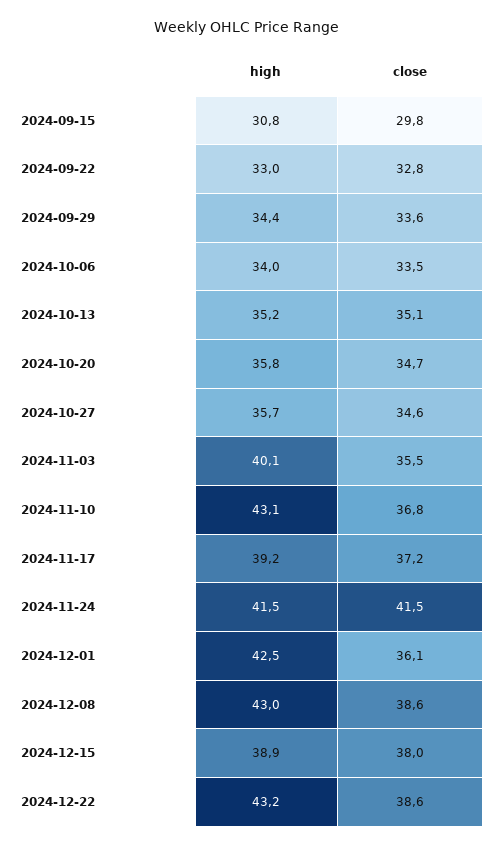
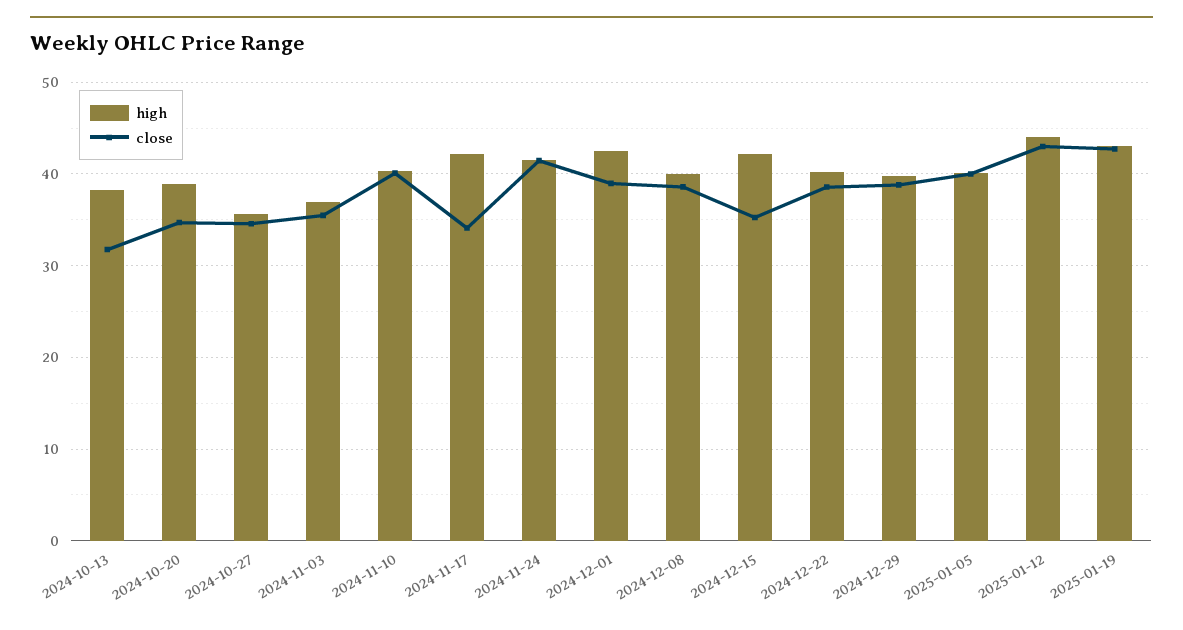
high, 2024-09-15: 30.8 -> none
close, 2024-09-15: 29.8 -> none
high, 2024-09-22: 33 -> none
close, 2024-09-22: 32.8 -> none
high, 2024-09-29: 34.4 -> none
close, 2024-09-29: 33.6 -> none
high, 2024-10-06: 34 -> none
close, 2024-10-06: 33.5 -> none
high, 2024-10-13: 35.2 -> 38
close, 2024-10-13: 35.1 -> 32
high, 2024-10-20: 35.8 -> 39
high, 2024-11-03: 40.1 -> 37
high, 2024-11-10: 43.1 -> 40
close, 2024-11-10: 36.8 -> 40
high, 2024-11-17: 39.2 -> 42
close, 2024-11-17: 37.2 -> 34
close, 2024-12-01: 36.1 -> 39
high, 2024-12-08: 43 -> 40
high, 2024-12-15: 38.9 -> 42
close, 2024-12-15: 38 -> 35
high, 2024-12-22: 43.2 -> 40
high, 2024-12-29: none -> 40
close, 2024-12-29: none -> 39
high, 2025-01-05: none -> 40
close, 2025-01-05: none -> 40
high, 2025-01-12: none -> 44
close, 2025-01-12: none -> 43
high, 2025-01-19: none -> 43
close, 2025-01-19: none -> 43

